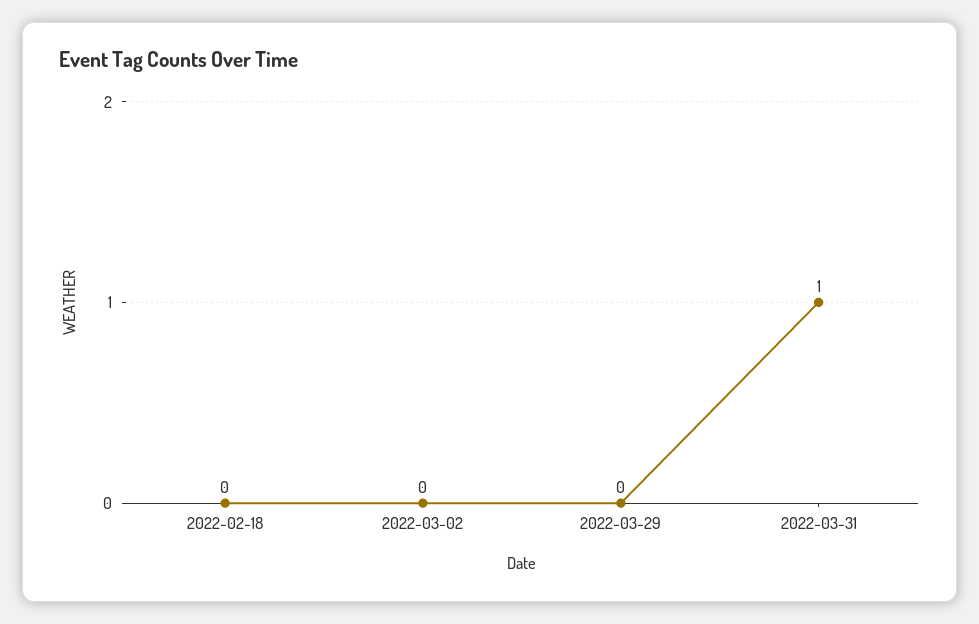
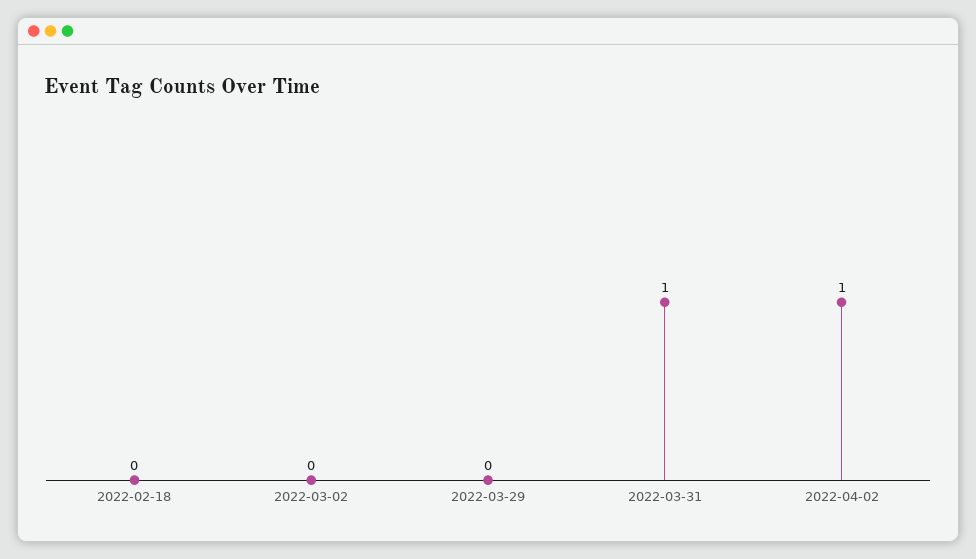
2022-04-02: none -> 1

